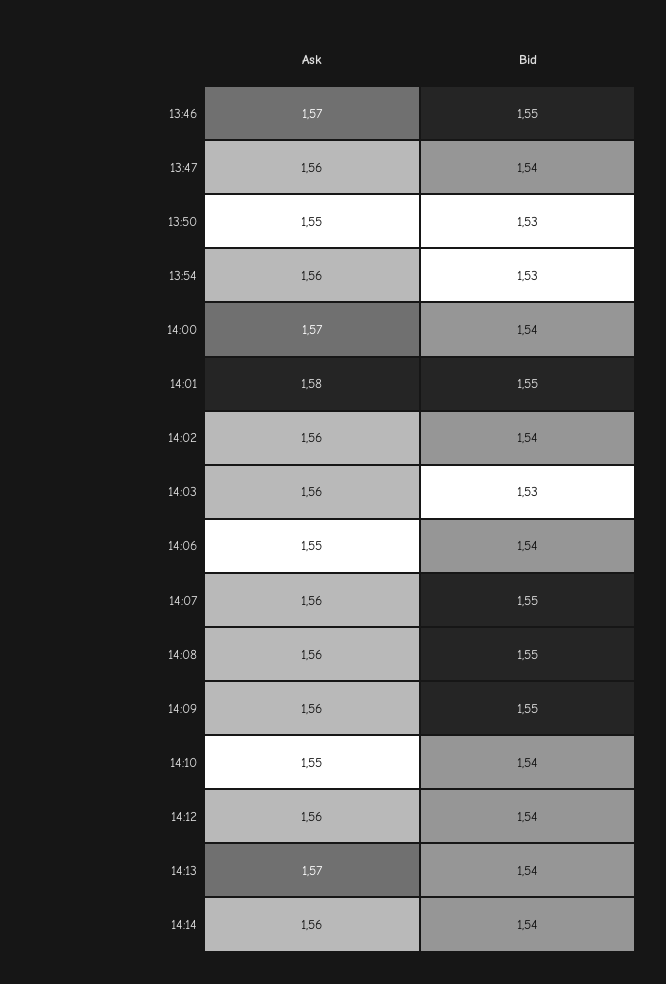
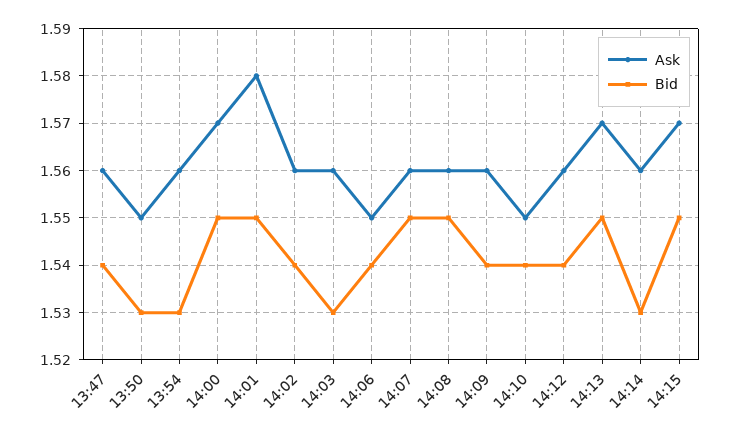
Ask, 13:46: 1.57 -> none
Bid, 13:46: 1.55 -> none
Bid, 14:00: 1.54 -> 1.55
Bid, 14:09: 1.55 -> 1.54
Bid, 14:13: 1.54 -> 1.55
Bid, 14:14: 1.54 -> 1.53
Ask, 14:15: none -> 1.57
Bid, 14:15: none -> 1.55

